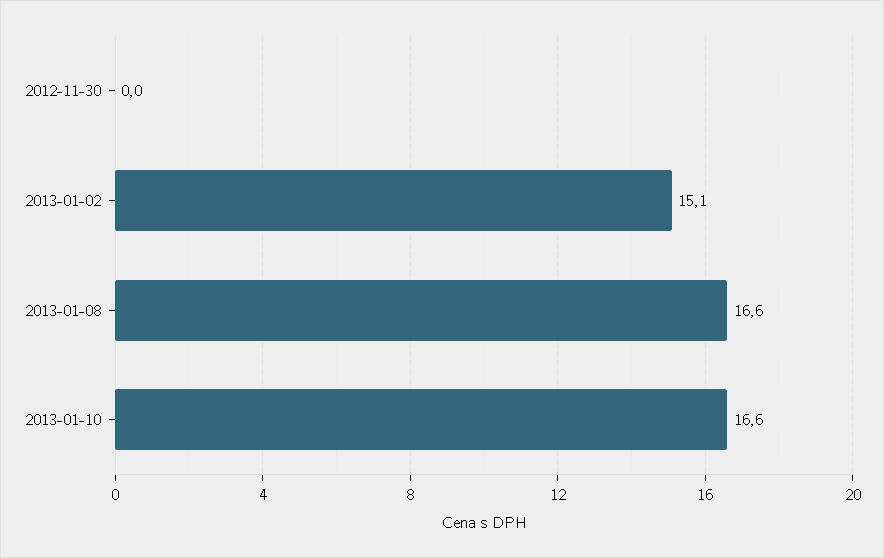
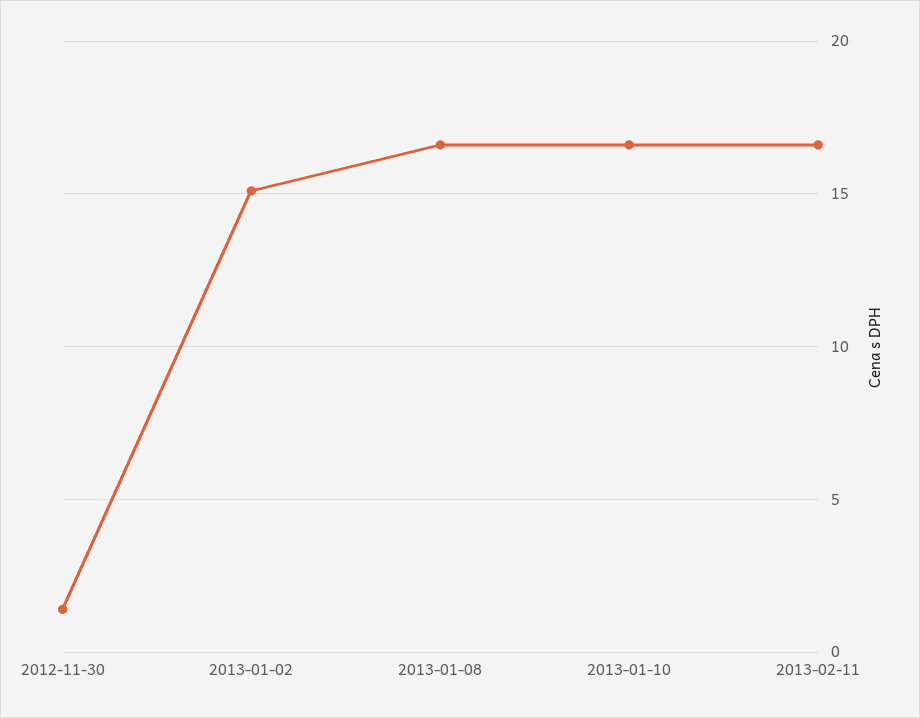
2012-11-30: 0 -> 1.5
2013-02-11: none -> 16.5

